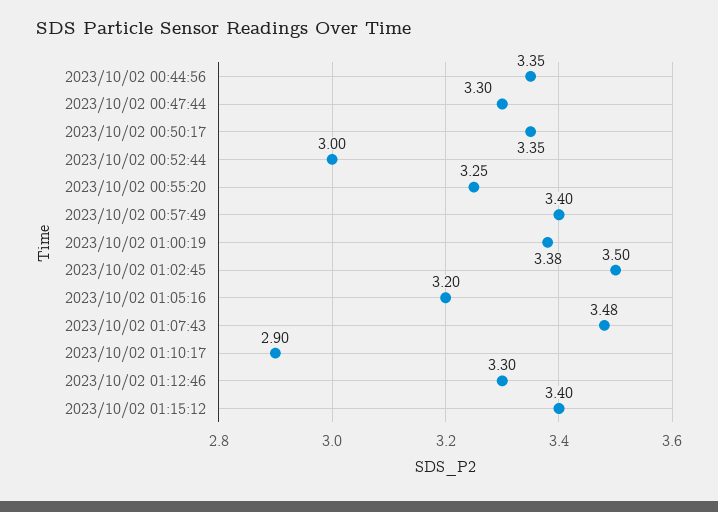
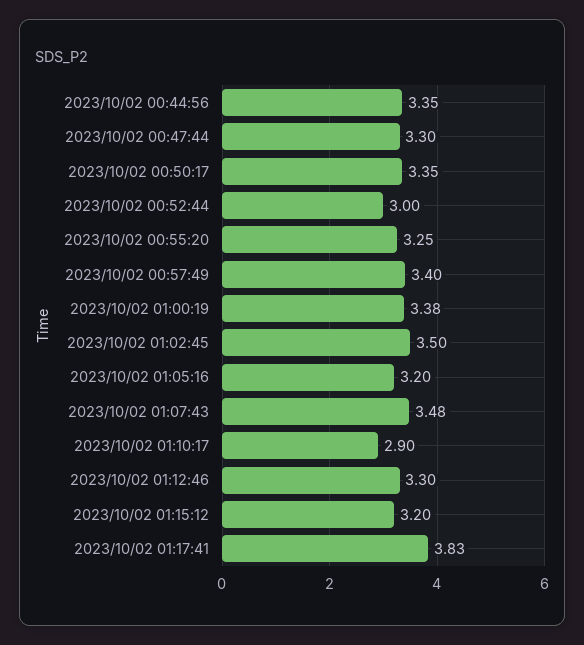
2023/10/02 01:15:12: 3.4 -> 3.2
2023/10/02 01:17:41: none -> 3.83

